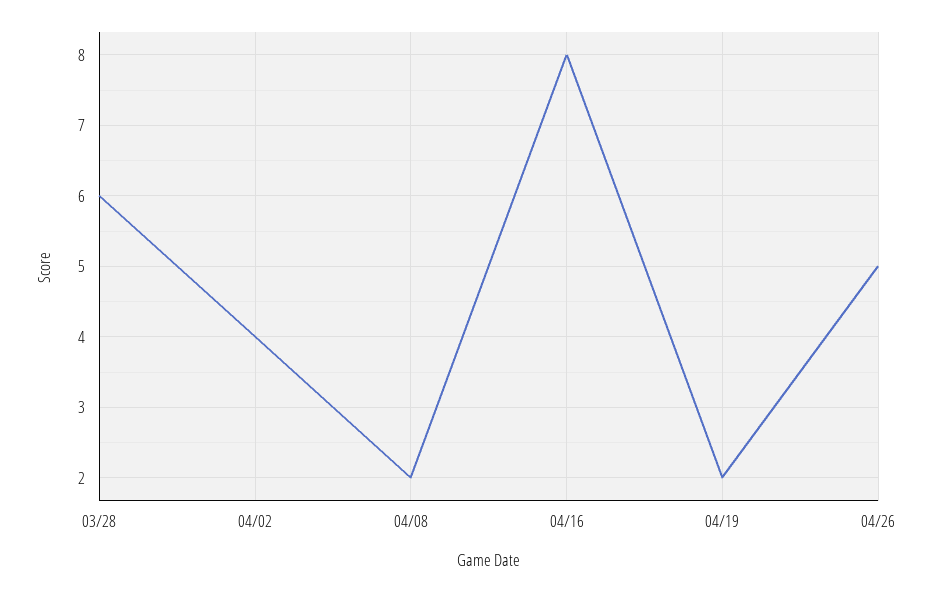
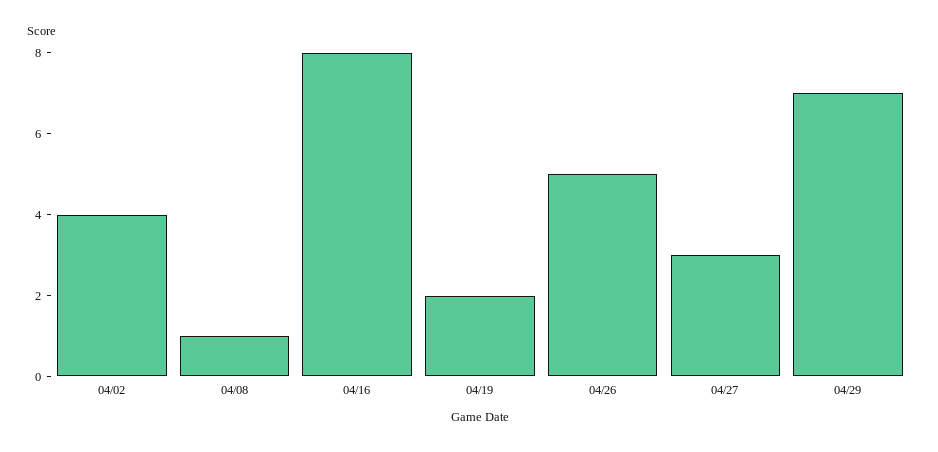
03/28: 6 -> none
04/08: 2 -> 1
04/27: none -> 3
04/29: none -> 7

